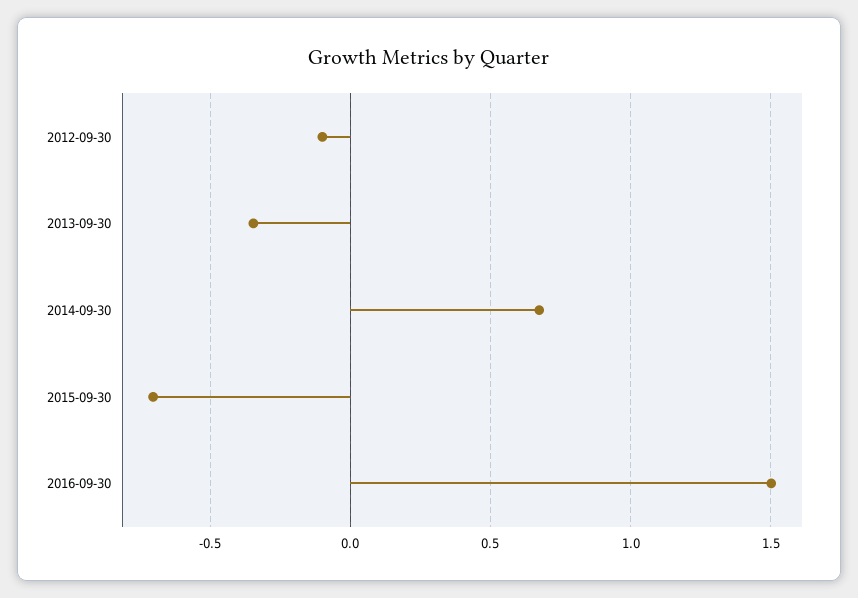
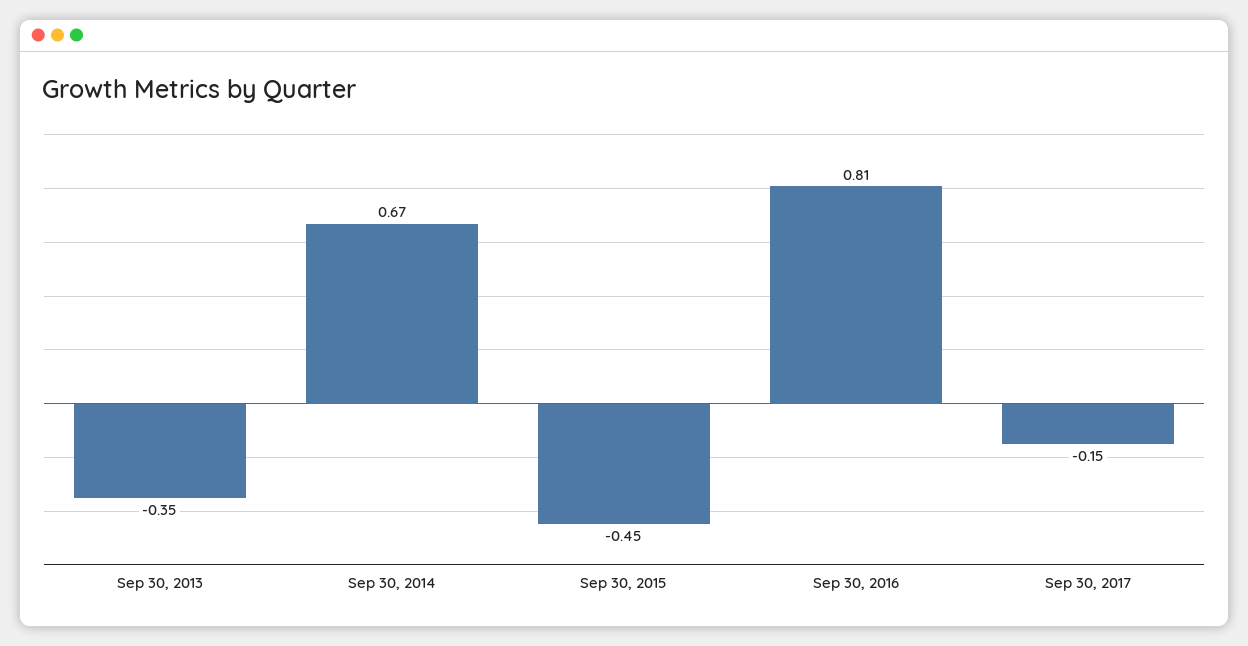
2012-09-30: -0.1 -> none
2015-09-30: -0.7 -> -0.45
2016-09-30: 1.5 -> 0.81
Sep 30, 2017: none -> -0.15

